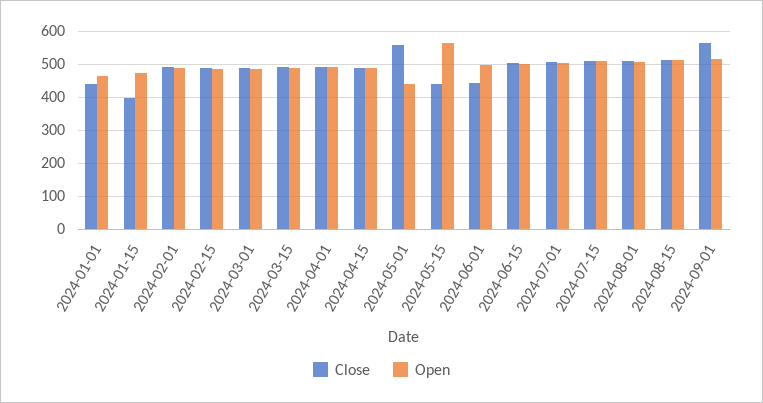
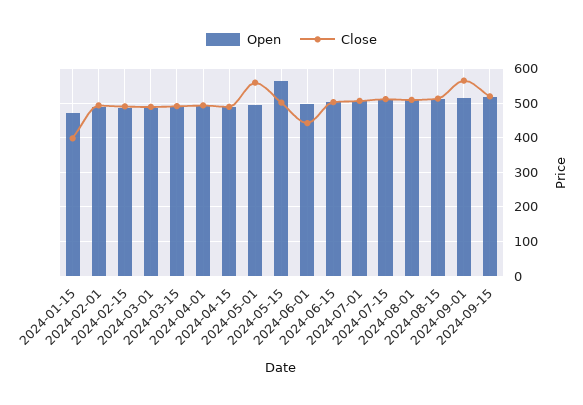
Close, 2024-01-01: 440 -> none
Open, 2024-01-01: 460 -> none
Open, 2024-05-01: 440 -> 500
Close, 2024-05-15: 440 -> 500
Open, 2024-09-15: none -> 520
Close, 2024-09-15: none -> 520

